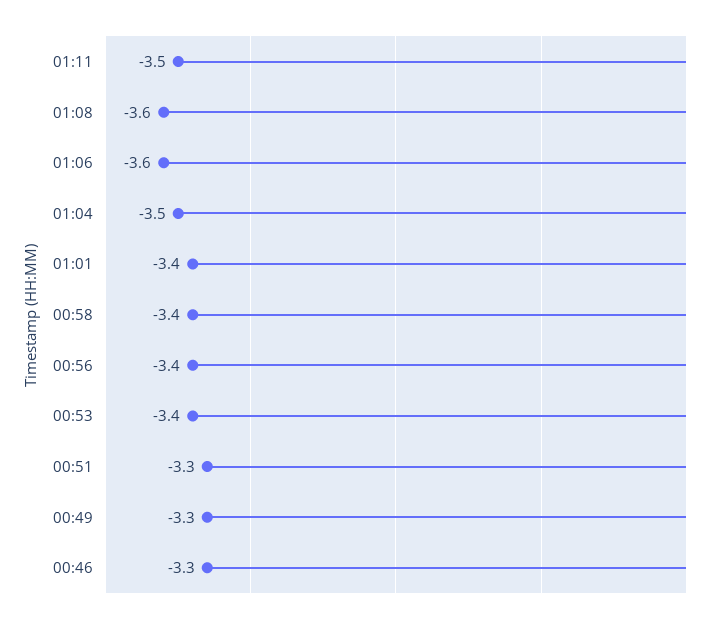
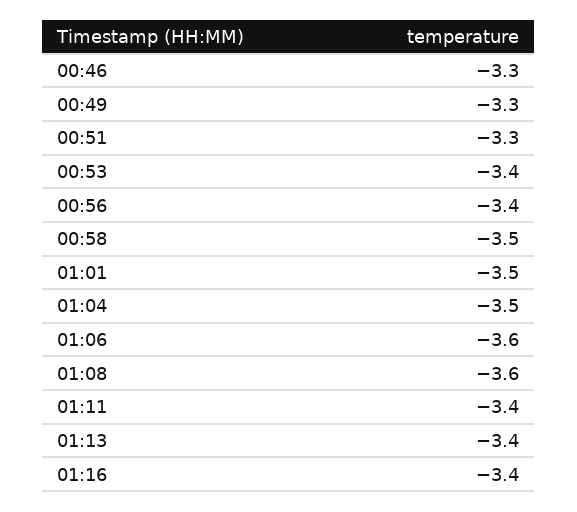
01:11: -3.5 -> -3.4
01:01: -3.4 -> -3.5
00:58: -3.4 -> -3.5
01:13: none -> -3.4
01:16: none -> -3.4

